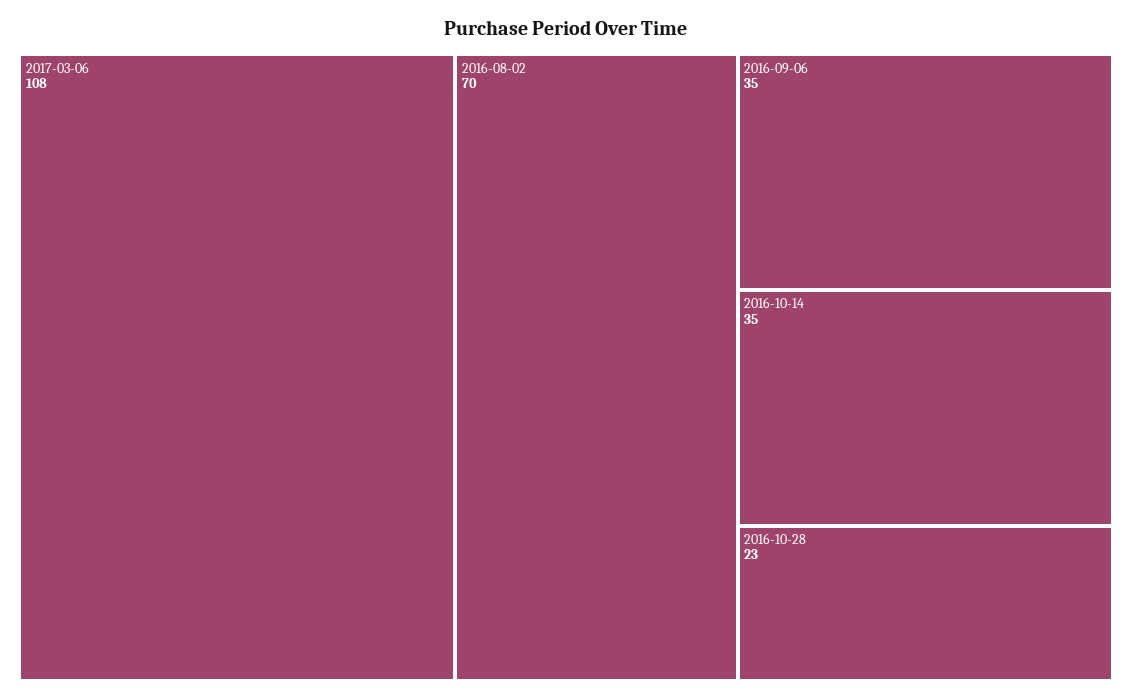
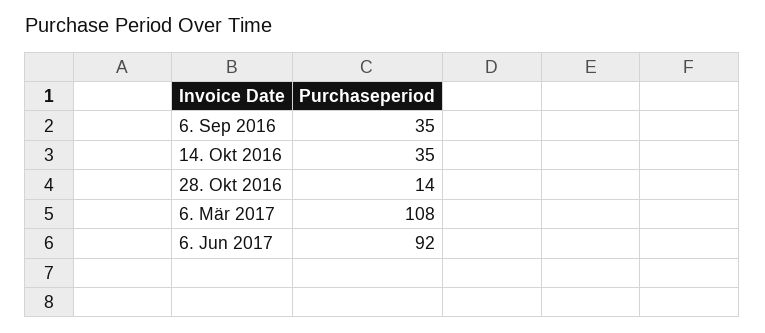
2016-08-02: 70 -> none
2016-10-28: 23 -> 14
6. Jun 2017: none -> 92

